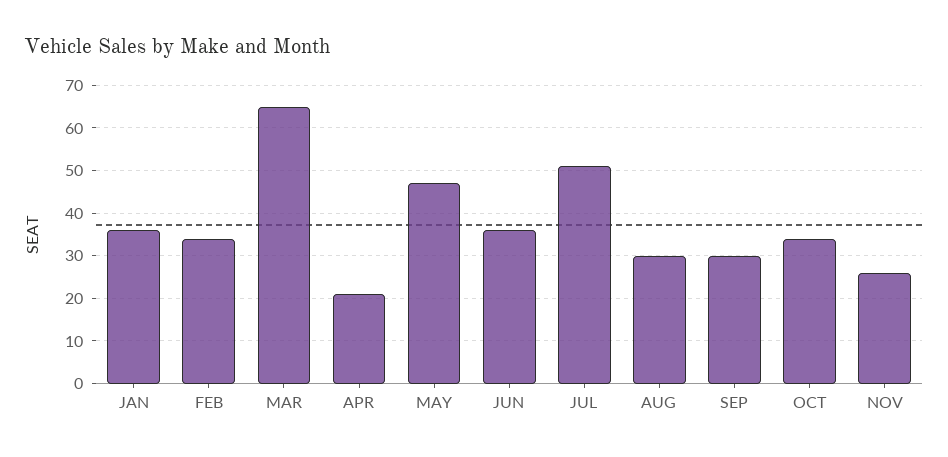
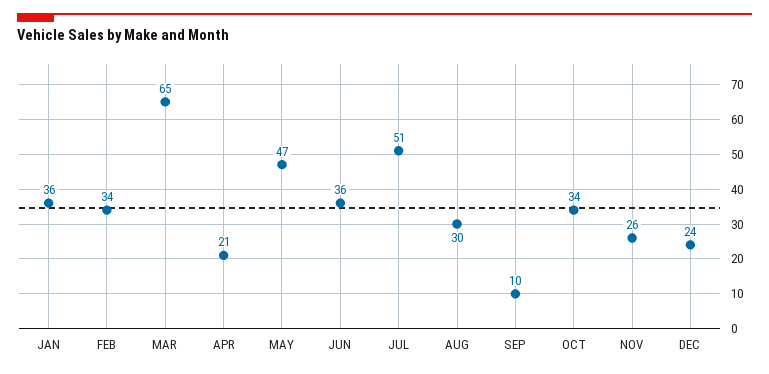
SEP: 30 -> 10
DEC: none -> 24

